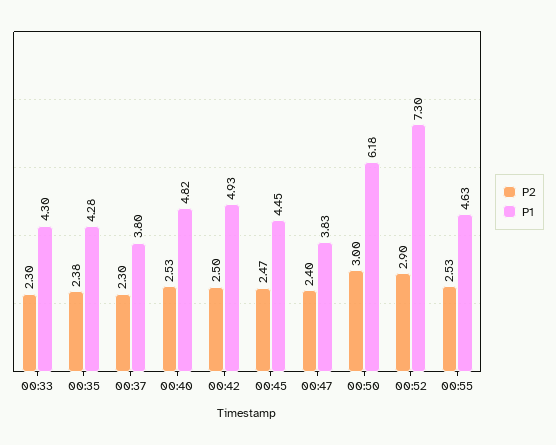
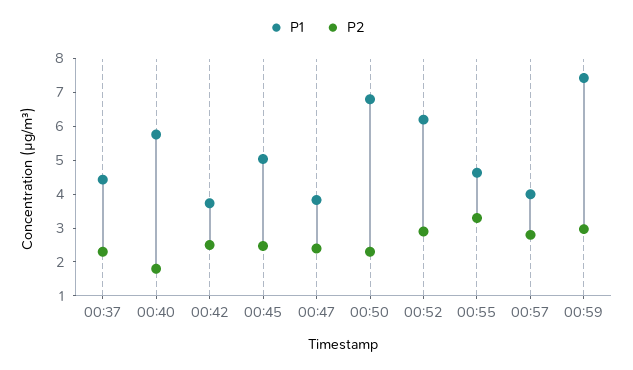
P2, 00:33: 2.3 -> none
P1, 00:33: 4.3 -> none
P2, 00:35: 2.38 -> none
P1, 00:35: 4.28 -> none
P1, 00:37: 3.8 -> 4.5
P2, 00:40: 2.53 -> 1.75
P1, 00:40: 4.82 -> 5.75
P1, 00:42: 4.93 -> 3.75
P1, 00:45: 4.45 -> 5
P2, 00:50: 3 -> 2.25
P1, 00:50: 6.18 -> 6.75
P1, 00:52: 7.3 -> 6.25
P2, 00:55: 2.53 -> 3.25
P1, 00:57: none -> 4
P2, 00:57: none -> 2.75
P1, 00:59: none -> 7.5
P2, 00:59: none -> 3

